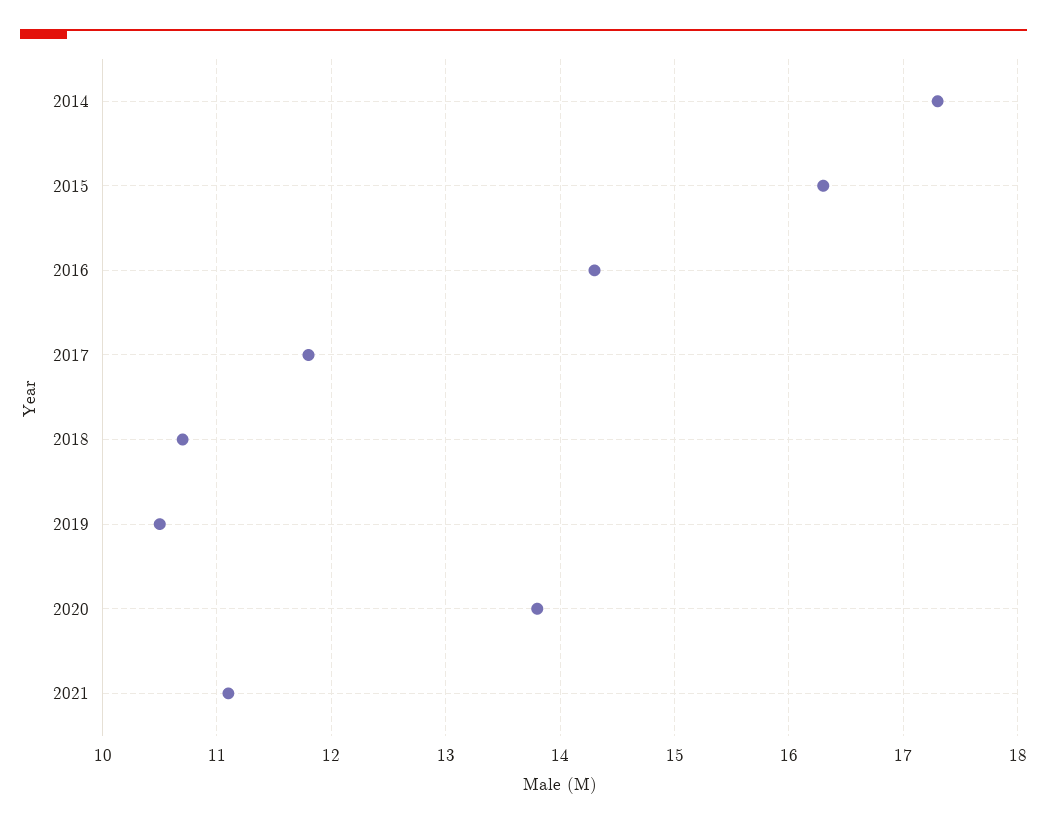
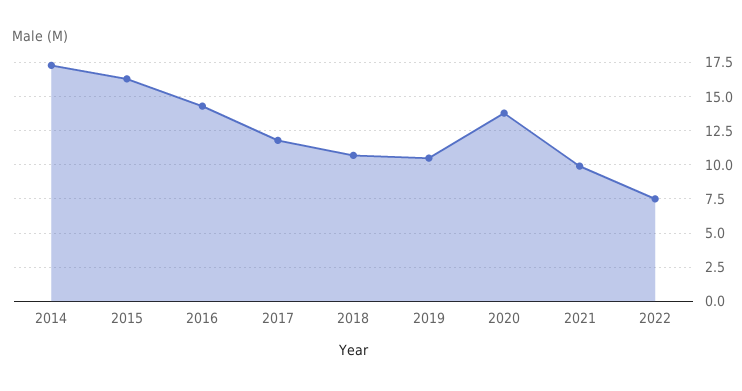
2021: 11.1 -> 10
2022: none -> 7.5

